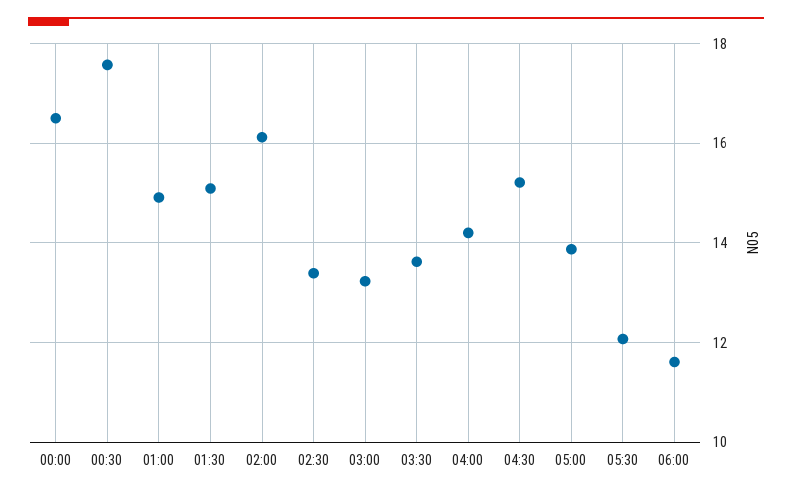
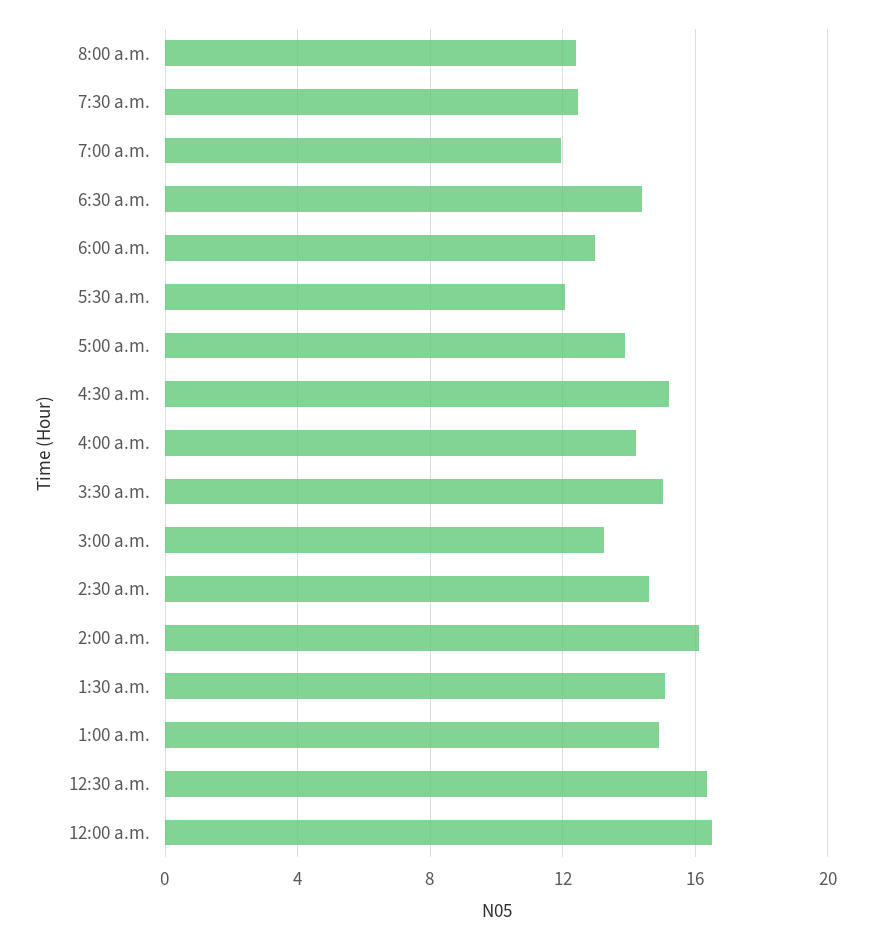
00:30: 17.6 -> 16.5
02:30: 13.4 -> 14.5
03:30: 13.6 -> 15
06:00: 11.6 -> 13
8:00 a.m.: none -> 12.5
7:30 a.m.: none -> 12.5
7:00 a.m.: none -> 12
6:30 a.m.: none -> 14.5

